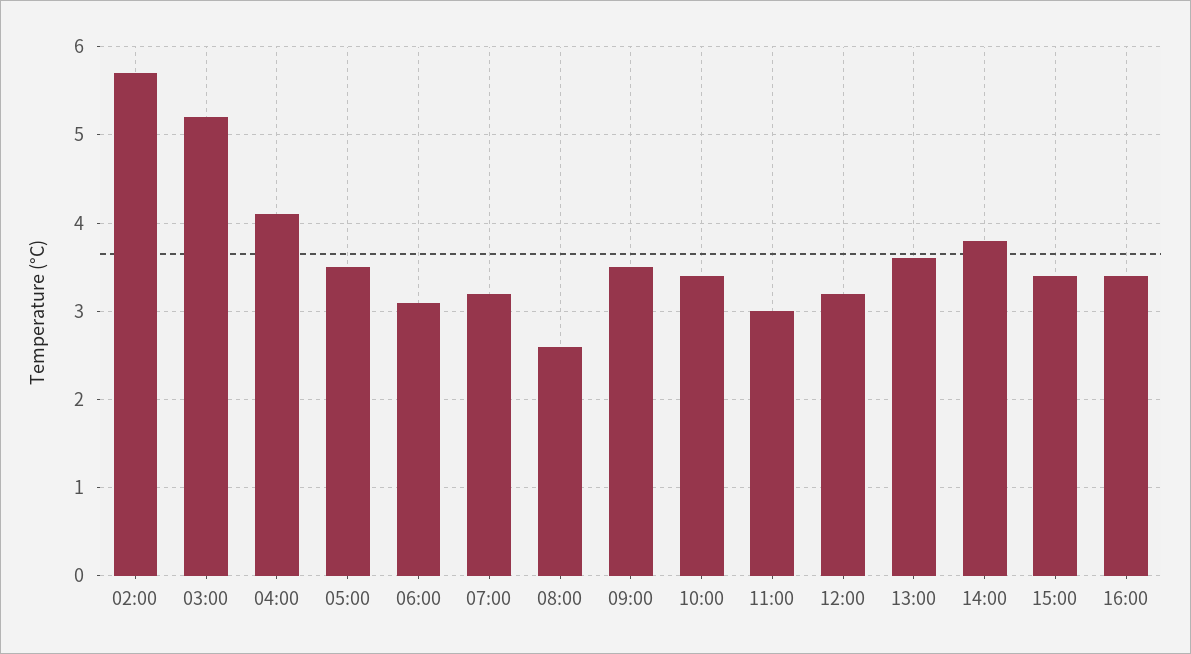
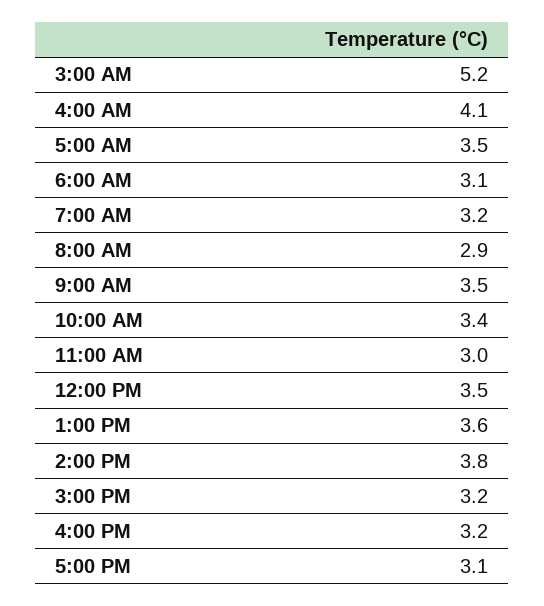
02:00: 5.7 -> none
08:00: 2.6 -> 2.9
12:00: 3.2 -> 3.5
15:00: 3.4 -> 3.2
16:00: 3.4 -> 3.2
5:00 PM: none -> 3.1

